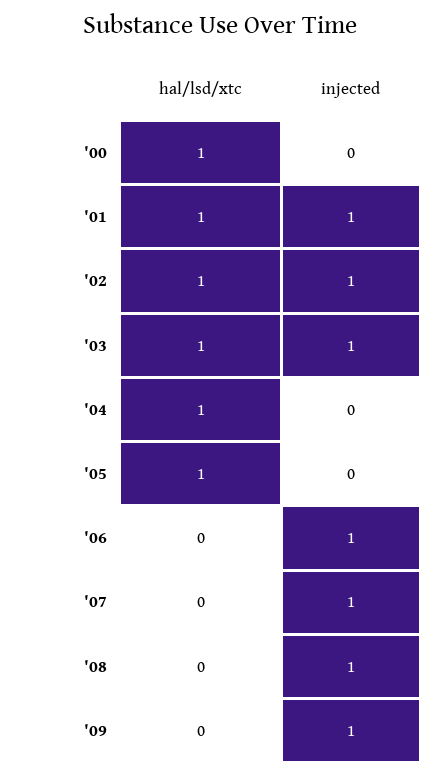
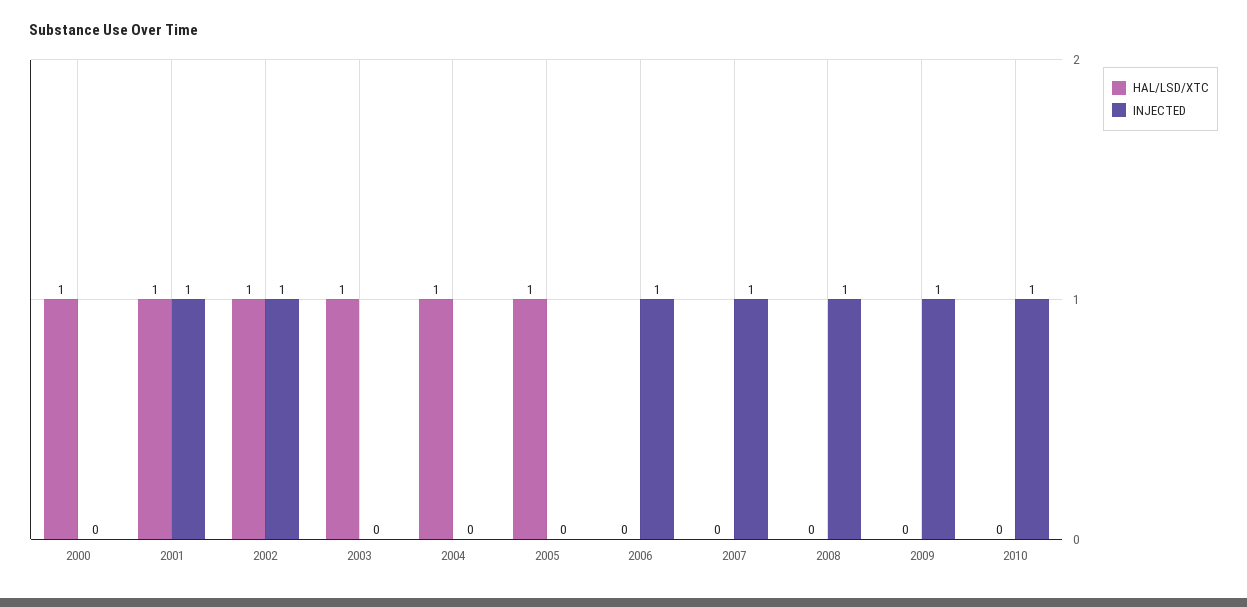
injected, '03: 1 -> 0
hal/lsd/xtc, 2010: none -> 0
injected, 2010: none -> 1

